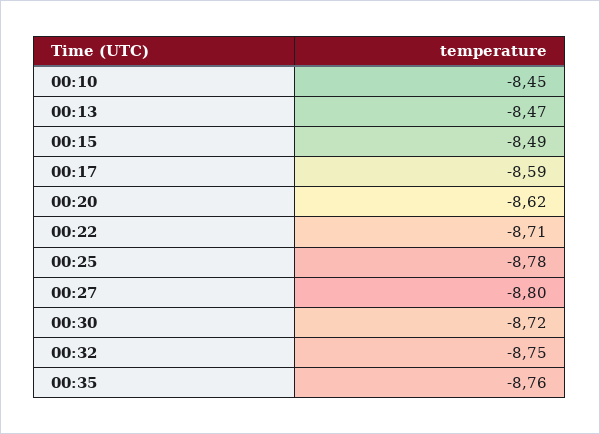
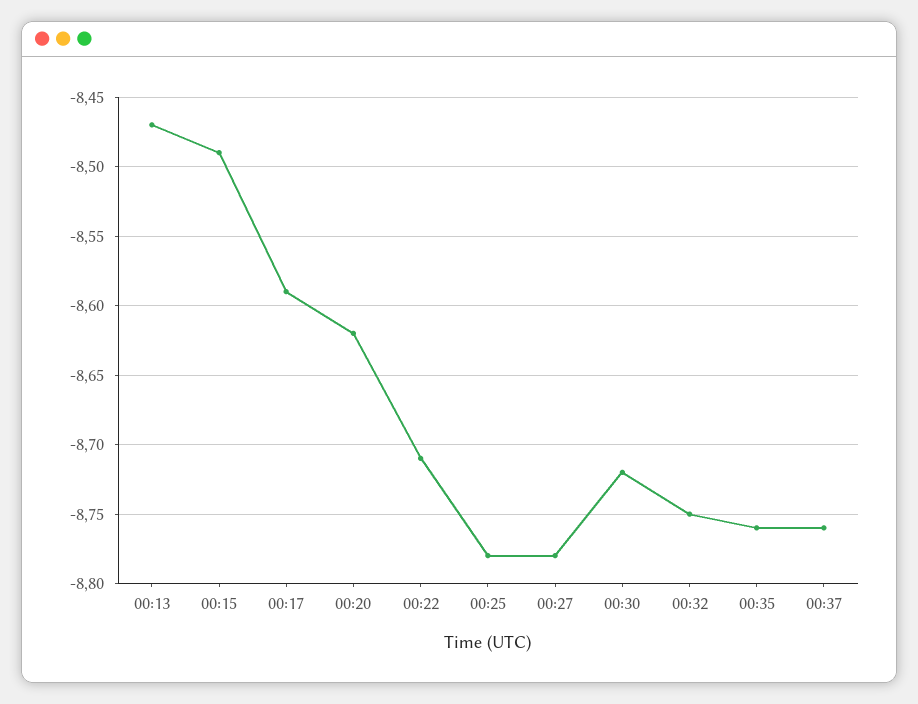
00:10: -8.45 -> none
00:27: -8.8 -> -8.78
00:37: none -> -8.76

